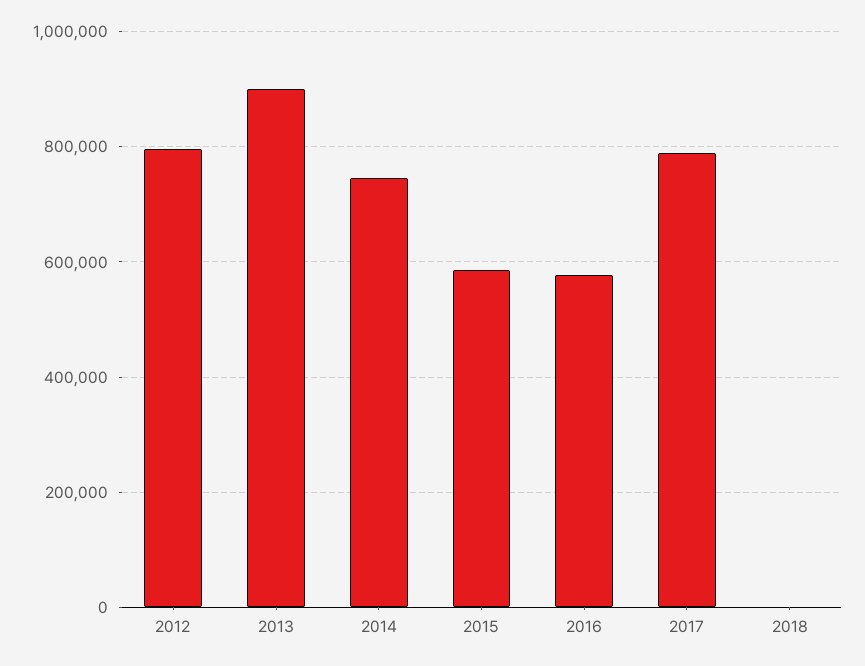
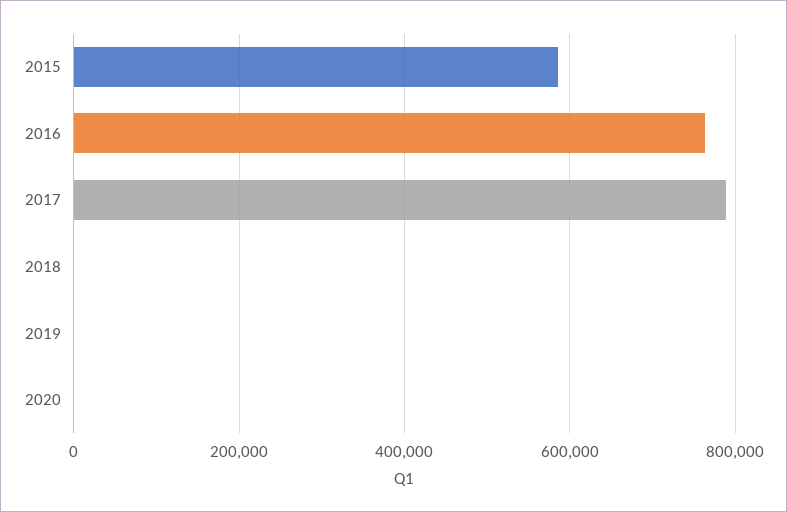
2012: 800000 -> none
2013: 900000 -> none
2014: 740000 -> none
2016: 580000 -> 760000
2019: none -> 0
2020: none -> 0

